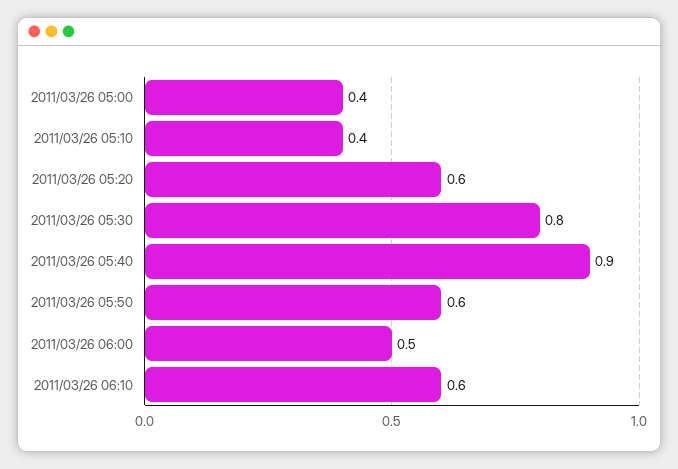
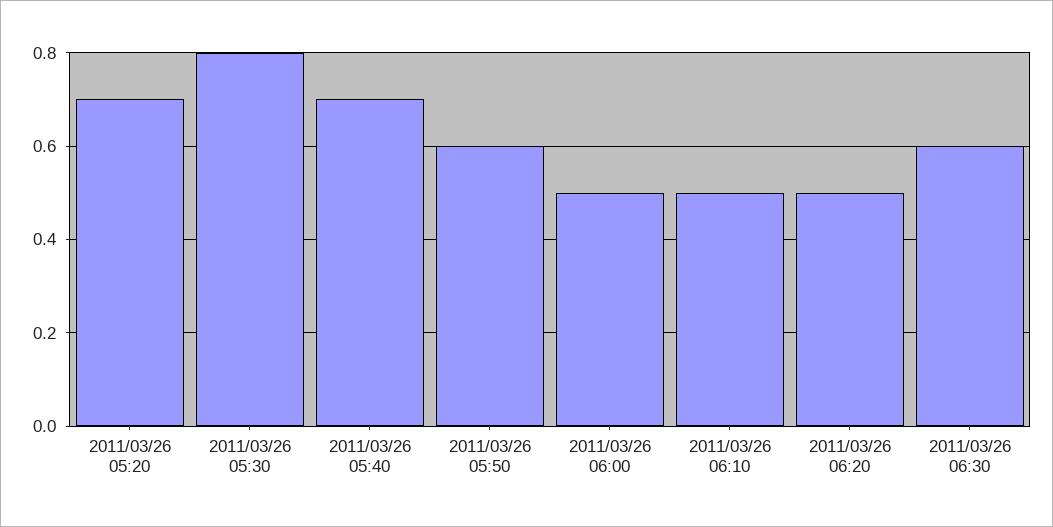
2011/03/26 05:00: 0.4 -> none
2011/03/26 05:10: 0.4 -> none
2011/03/26 05:20: 0.6 -> 0.7
2011/03/26 05:40: 0.9 -> 0.7
2011/03/26 06:10: 0.6 -> 0.5
2011/03/26 06:20: none -> 0.5
2011/03/26 06:30: none -> 0.6

